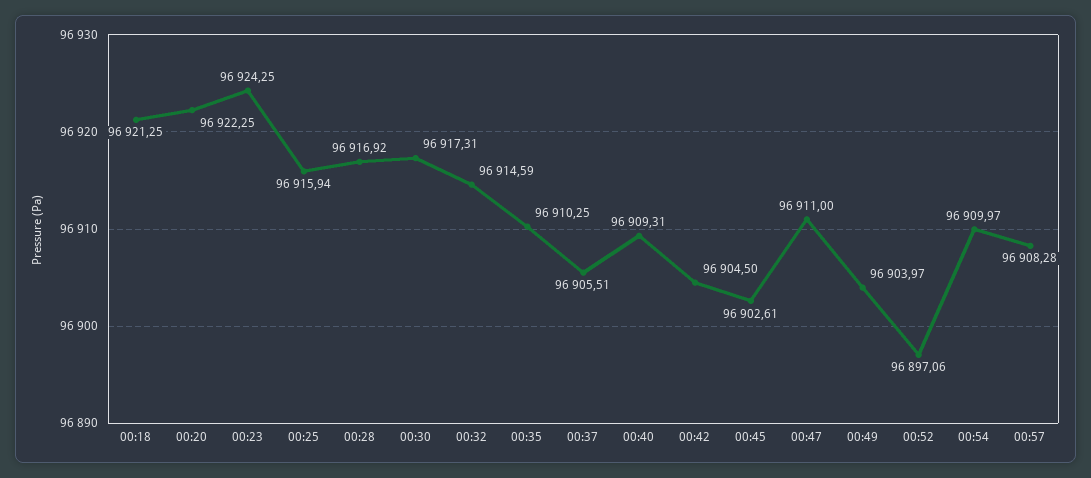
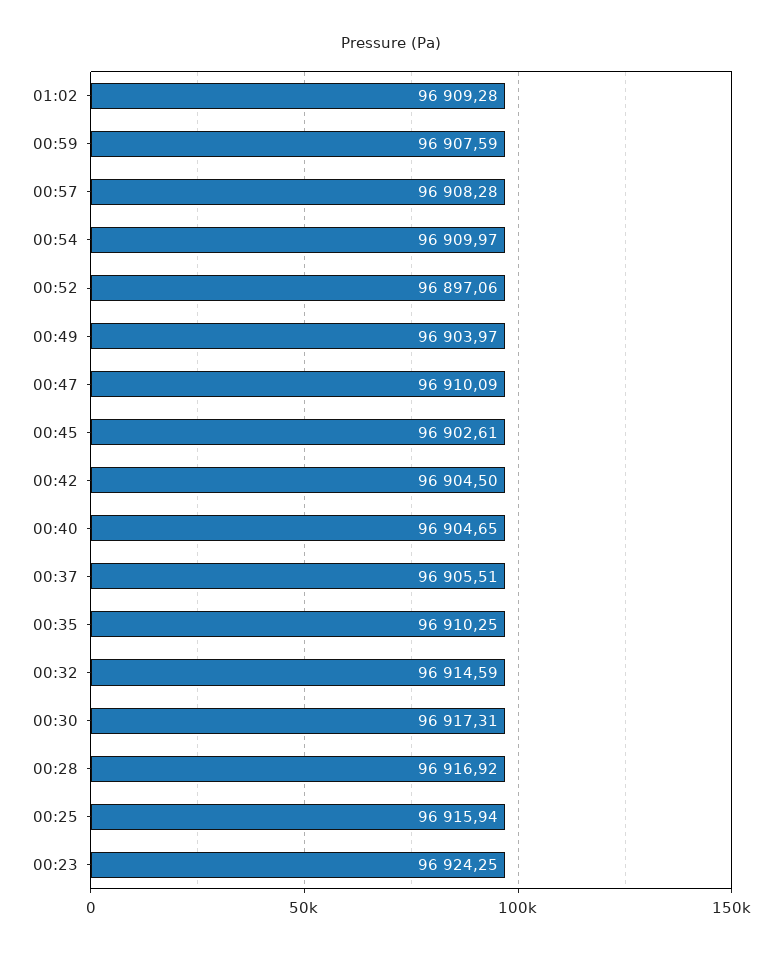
00:18: 96921.25 -> none
00:20: 96922.25 -> none
00:40: 96909.31 -> 96904.65
00:47: 96911 -> 96910.09
01:02: none -> 96909.28
00:59: none -> 96907.59

